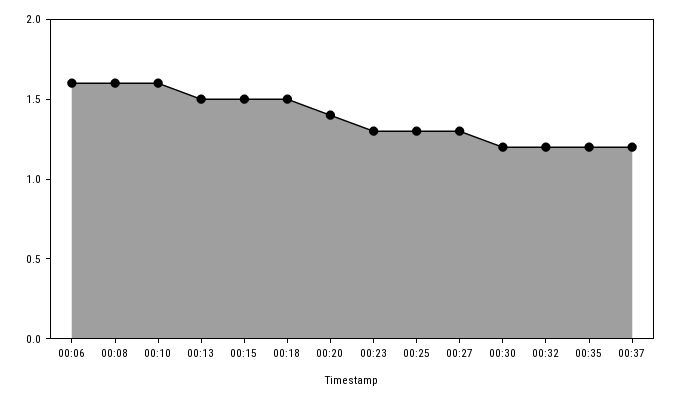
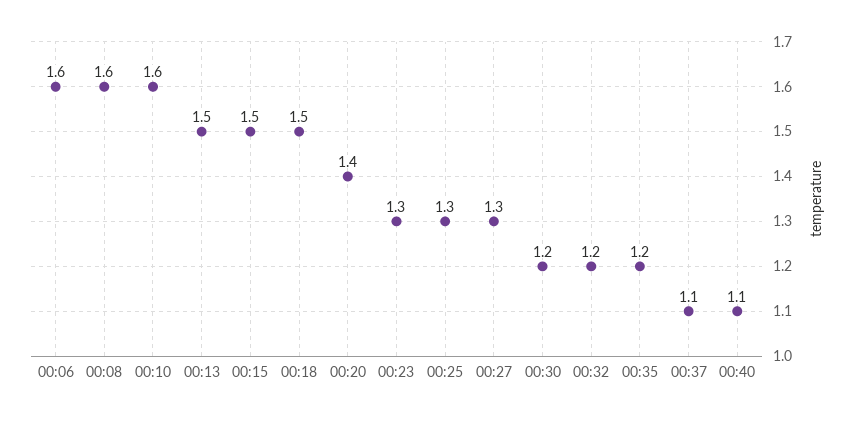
00:37: 1.2 -> 1.1
00:40: none -> 1.1

